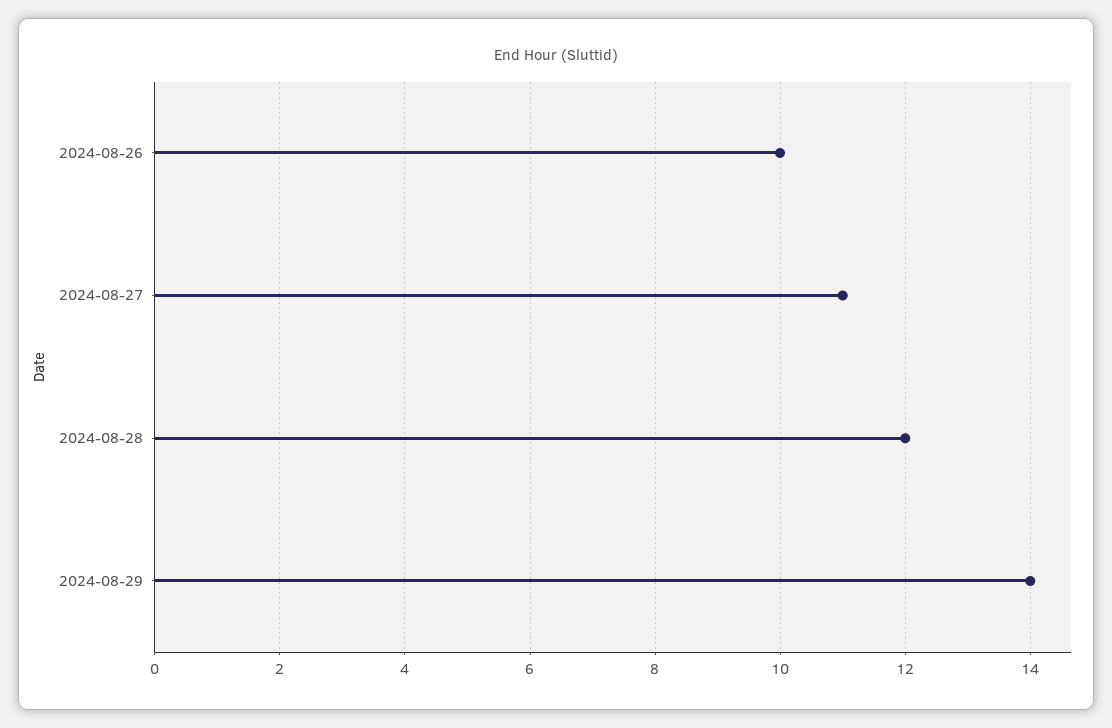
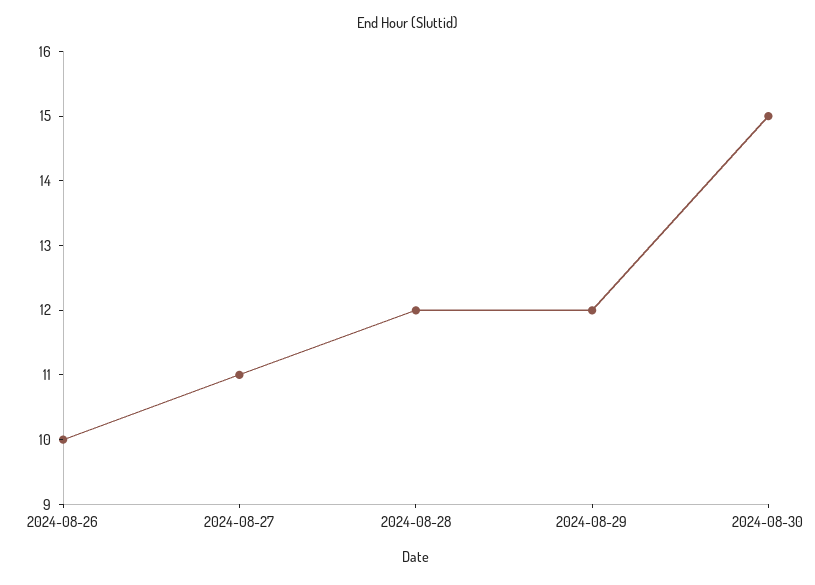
2024-08-29: 14 -> 12
2024-08-30: none -> 15

